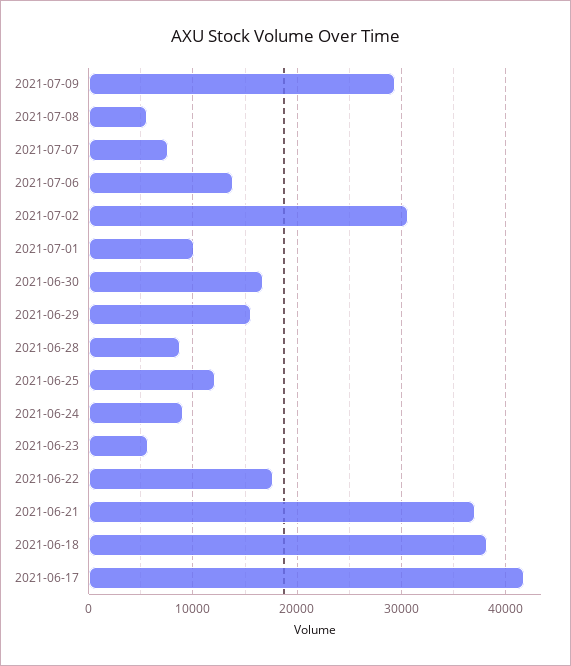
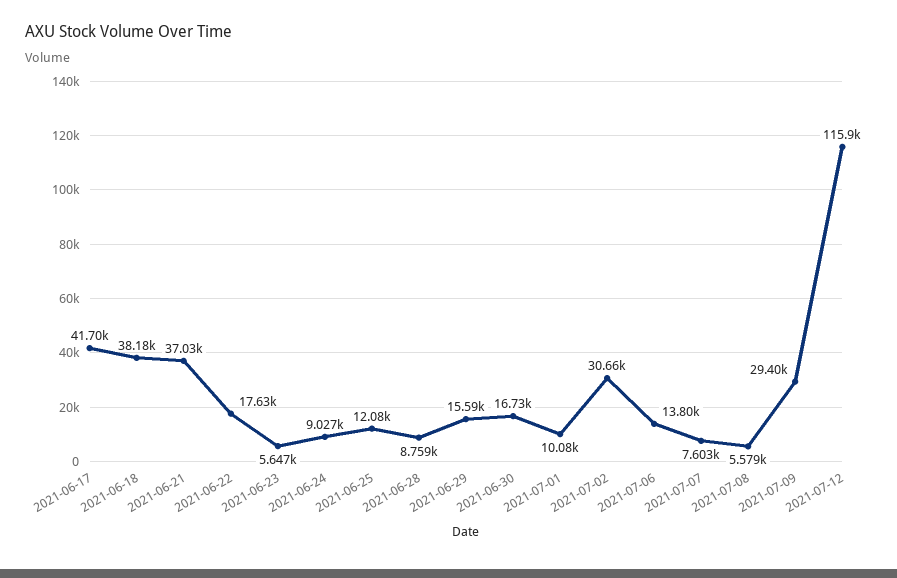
2021-07-12: none -> 115900

